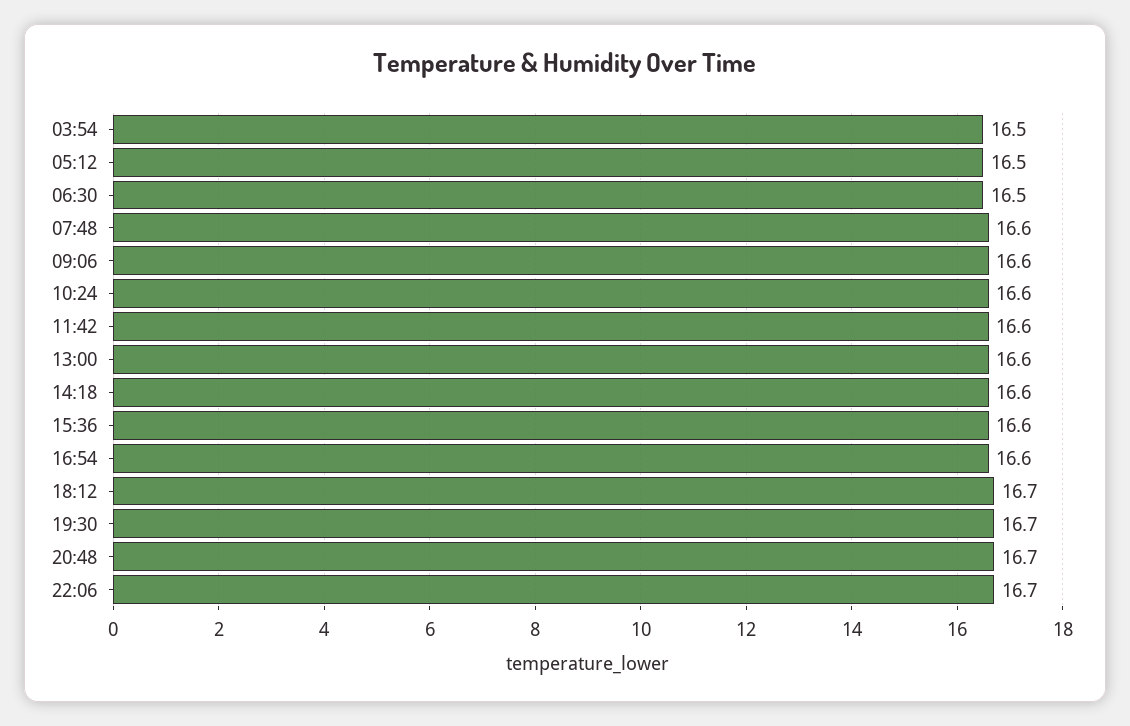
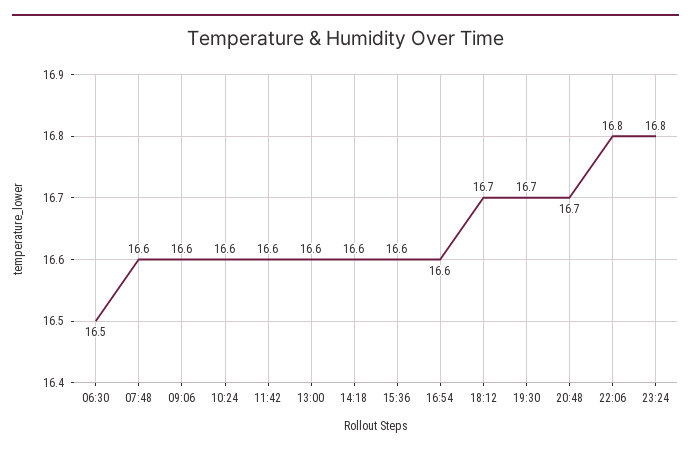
03:54: 16.5 -> none
05:12: 16.5 -> none
22:06: 16.7 -> 16.8
23:24: none -> 16.8

